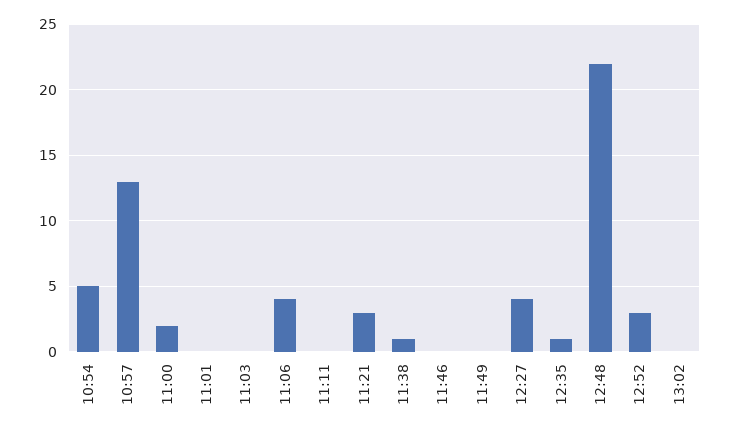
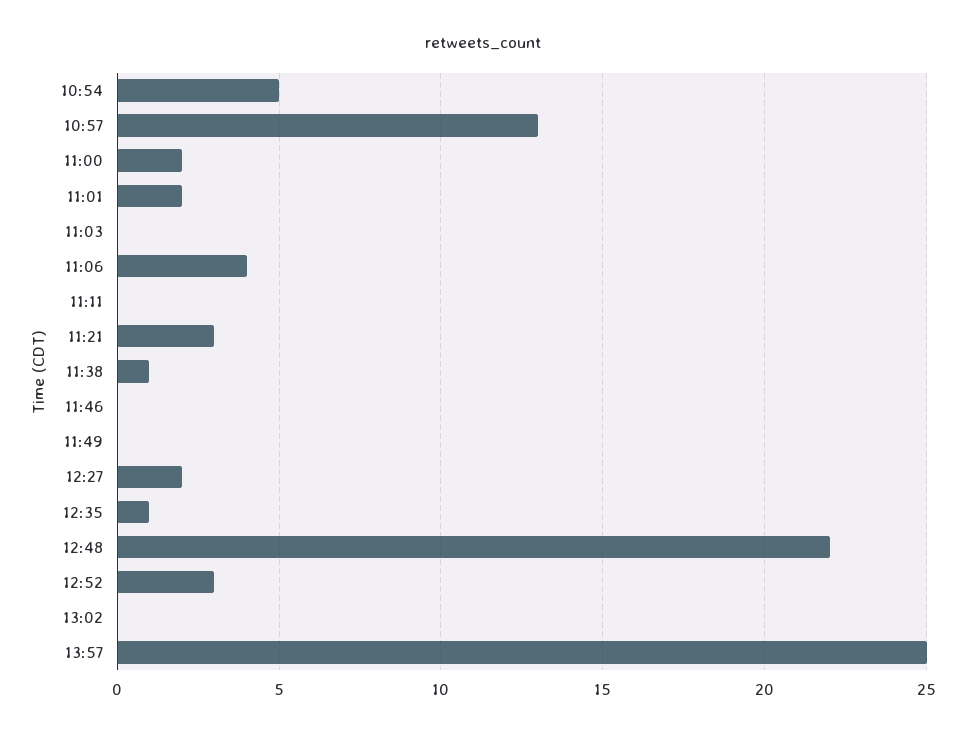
11:01: 0 -> 2
12:27: 4 -> 2
13:57: none -> 25

